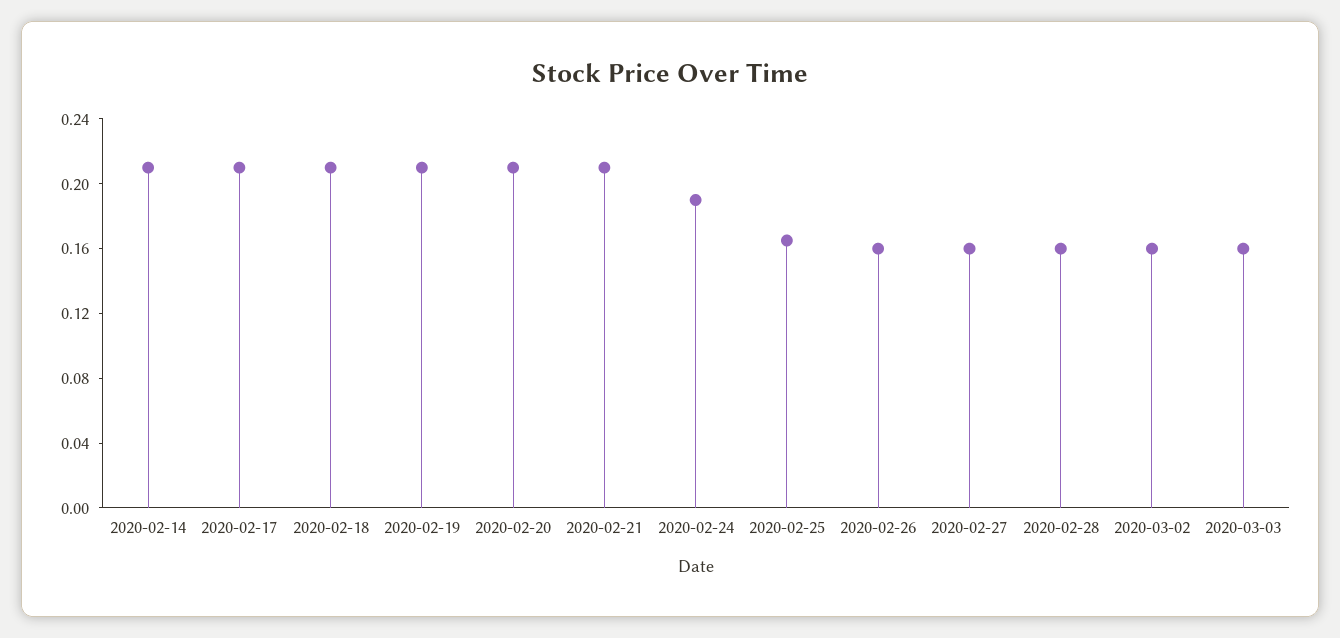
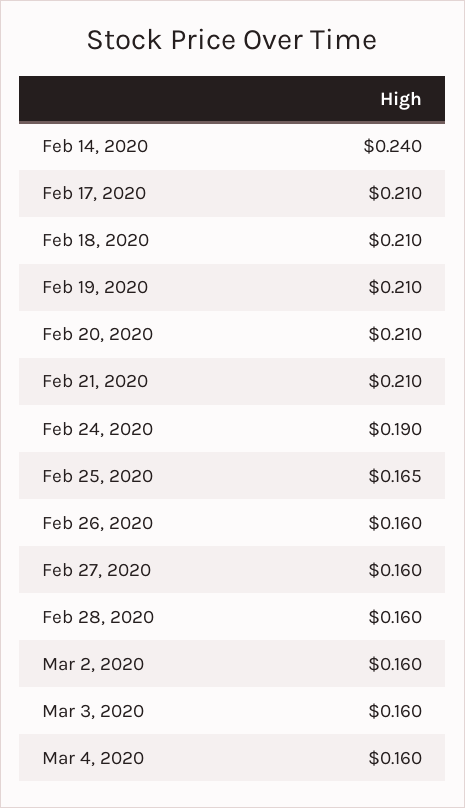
2020-02-14: 0.21 -> 0.24
Mar 4, 2020: none -> 0.16

